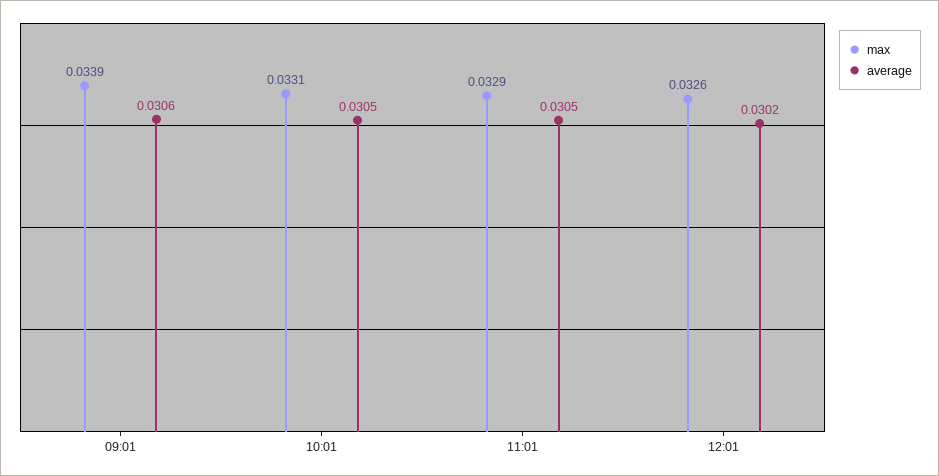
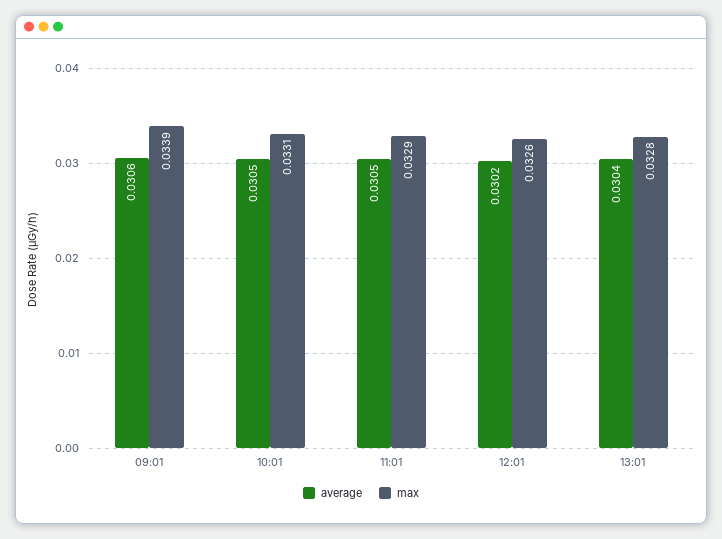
average, 13:01: none -> 0.0304
max, 13:01: none -> 0.0328

